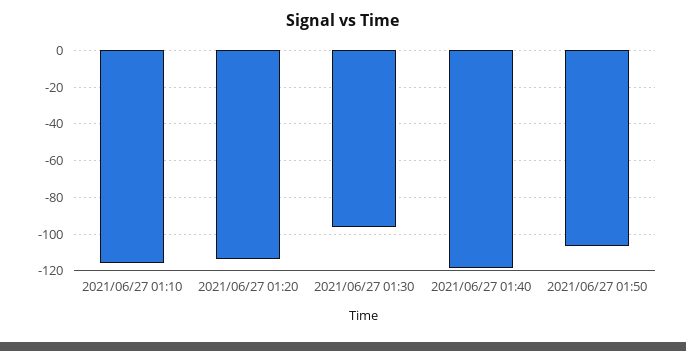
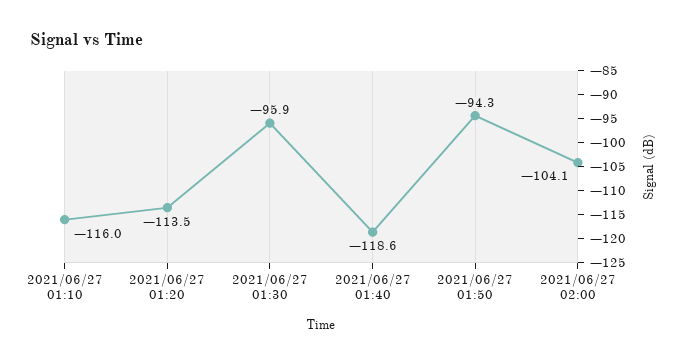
2021/06/27 01:50: -105 -> -94.3
2021/06/27 02:00: none -> -104.1

